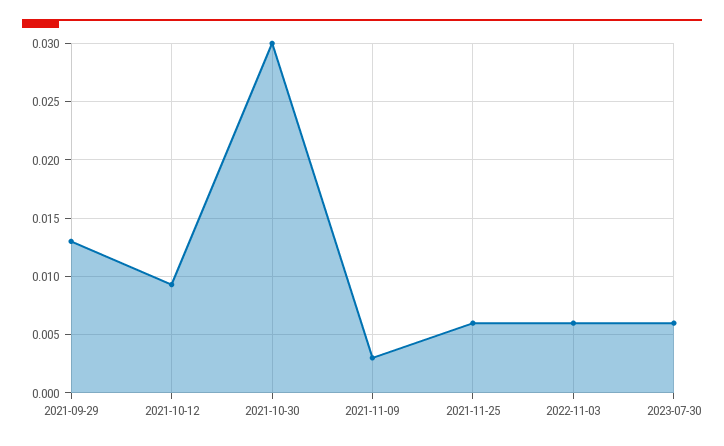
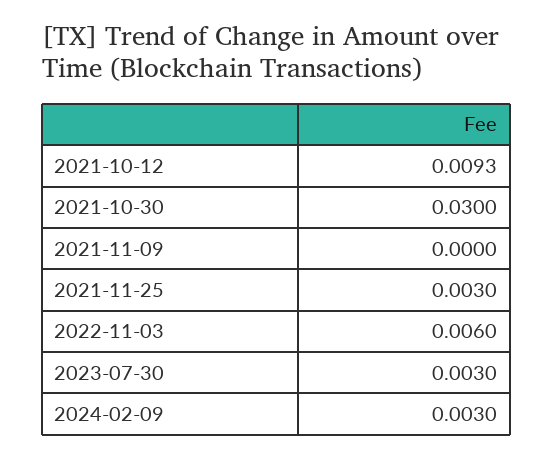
2021-09-29: 0.013 -> none
2021-11-09: 0.003 -> 0
2021-11-25: 0.006 -> 0.003
2023-07-30: 0.006 -> 0.003
2024-02-09: none -> 0.003

